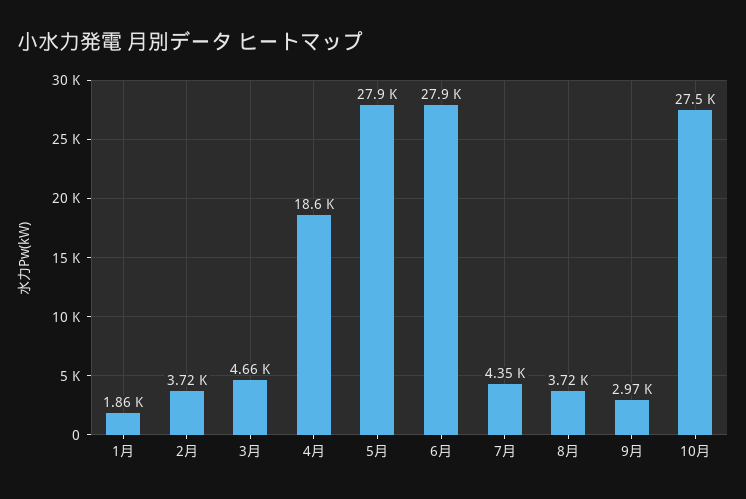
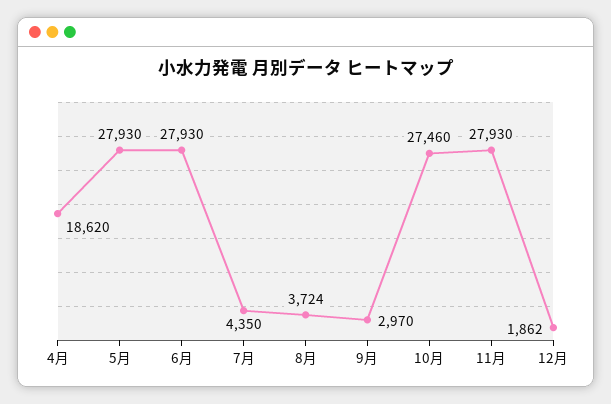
1月: 1860 -> none
2月: 3720 -> none
3月: 4660 -> none
11月: none -> 27930
12月: none -> 1862

